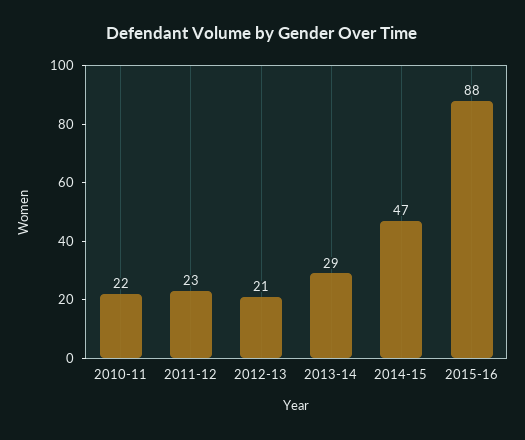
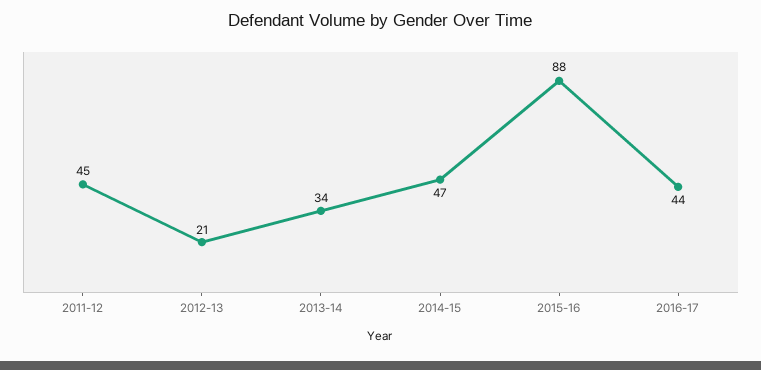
2010-11: 22 -> none
2011-12: 23 -> 45
2013-14: 29 -> 34
2016-17: none -> 44

